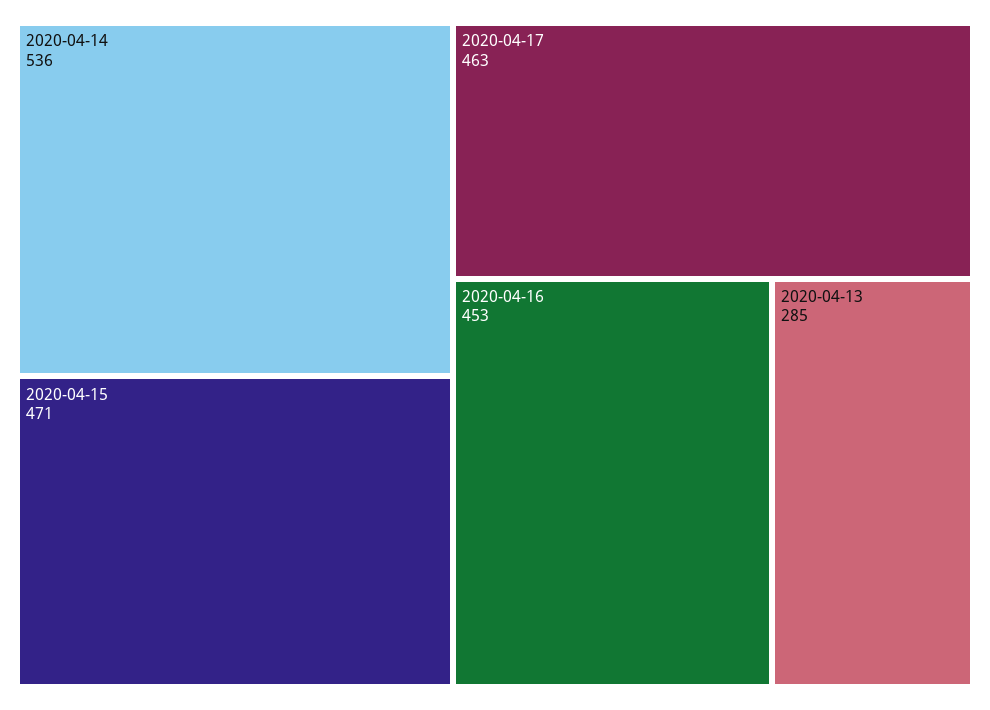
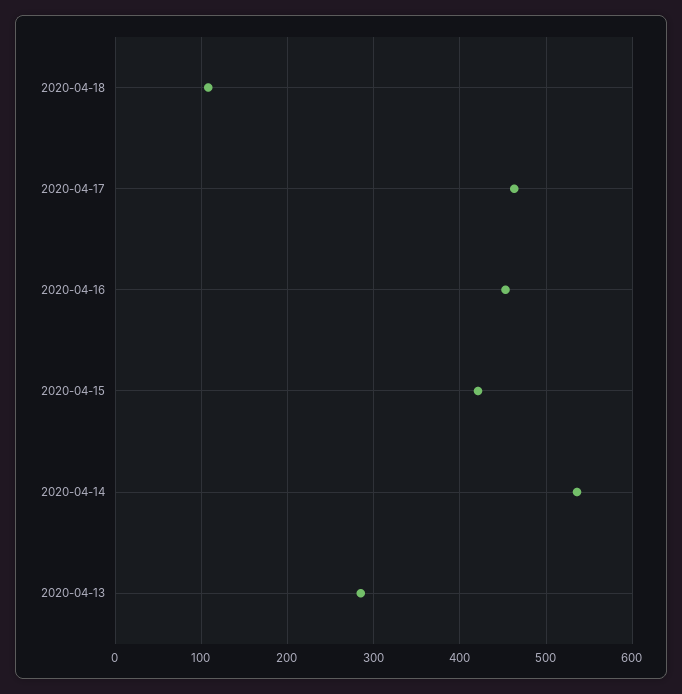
2020-04-15: 471 -> 420
2020-04-18: none -> 110

